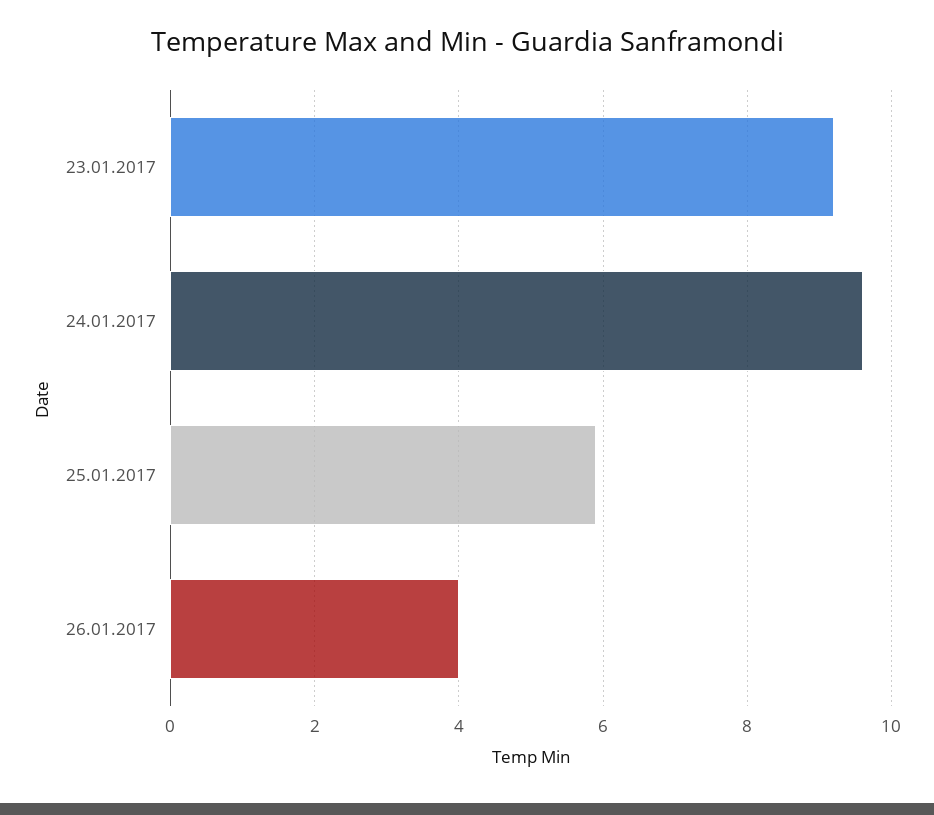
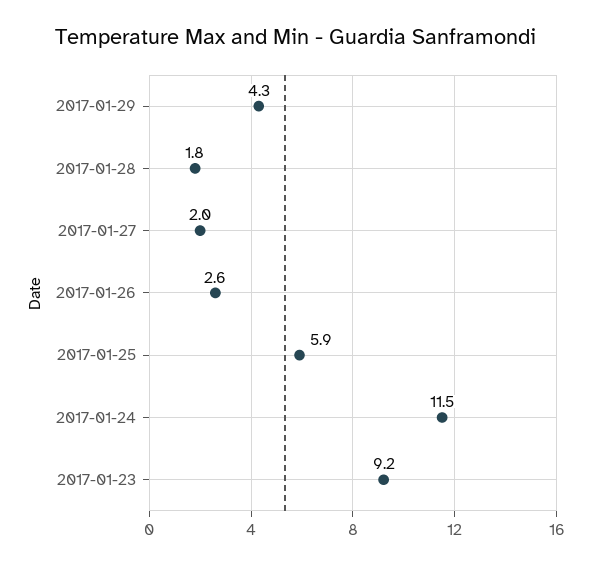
24.01.2017: 9.5 -> 11.5
26.01.2017: 4 -> 2.6
2017-01-29: none -> 4.3
2017-01-28: none -> 1.8
2017-01-27: none -> 2

